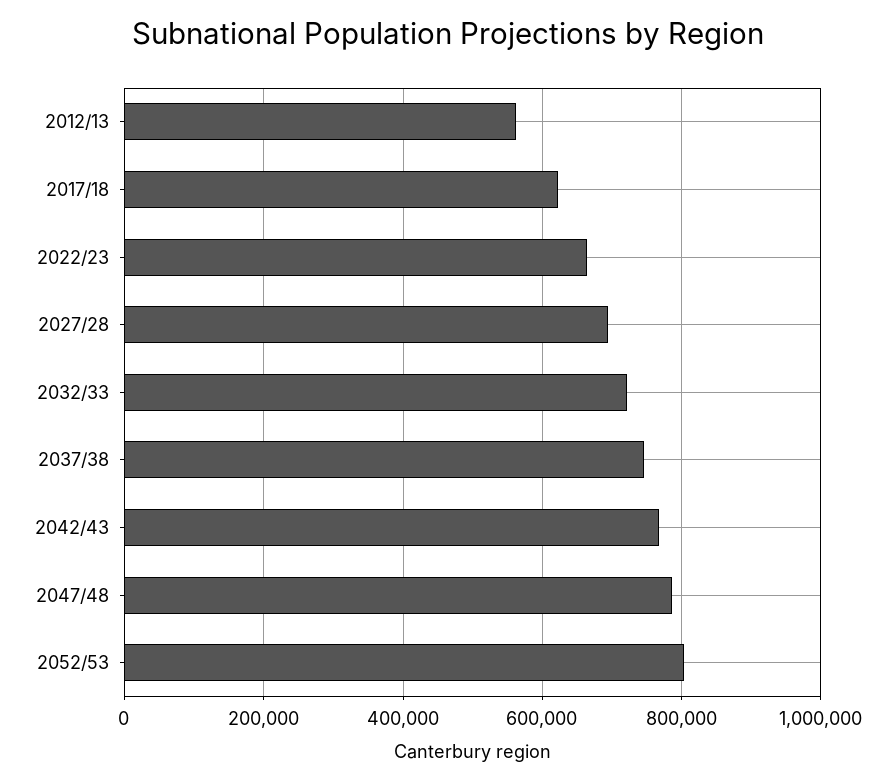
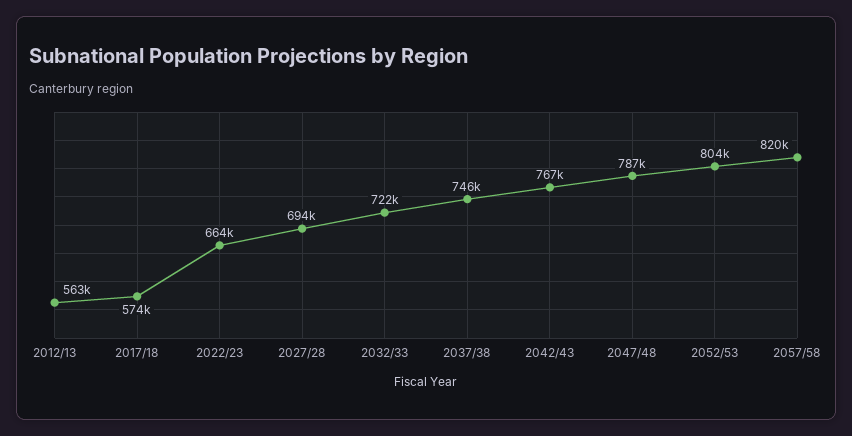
2017/18: 620000 -> 574000
2057/58: none -> 820000

